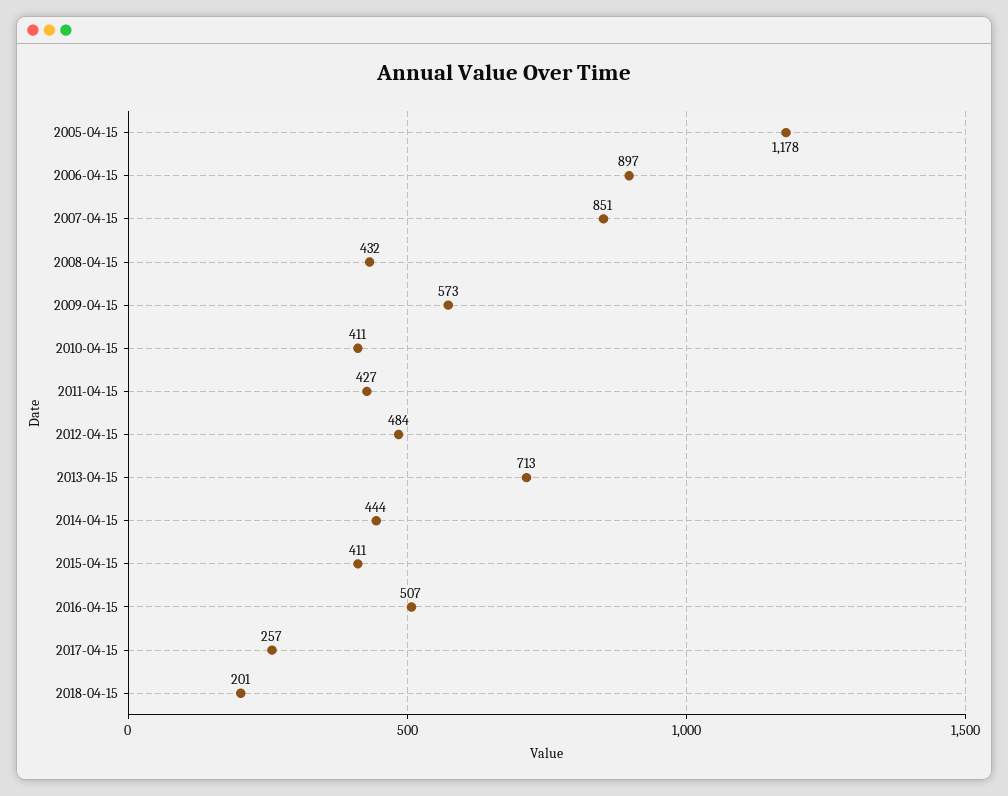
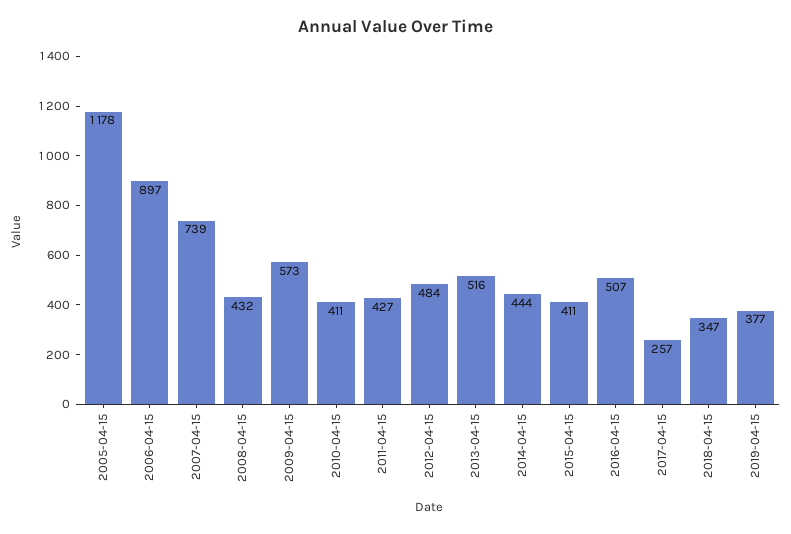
2007-04-15: 851 -> 739
2013-04-15: 713 -> 516
2018-04-15: 201 -> 347
2019-04-15: none -> 377

